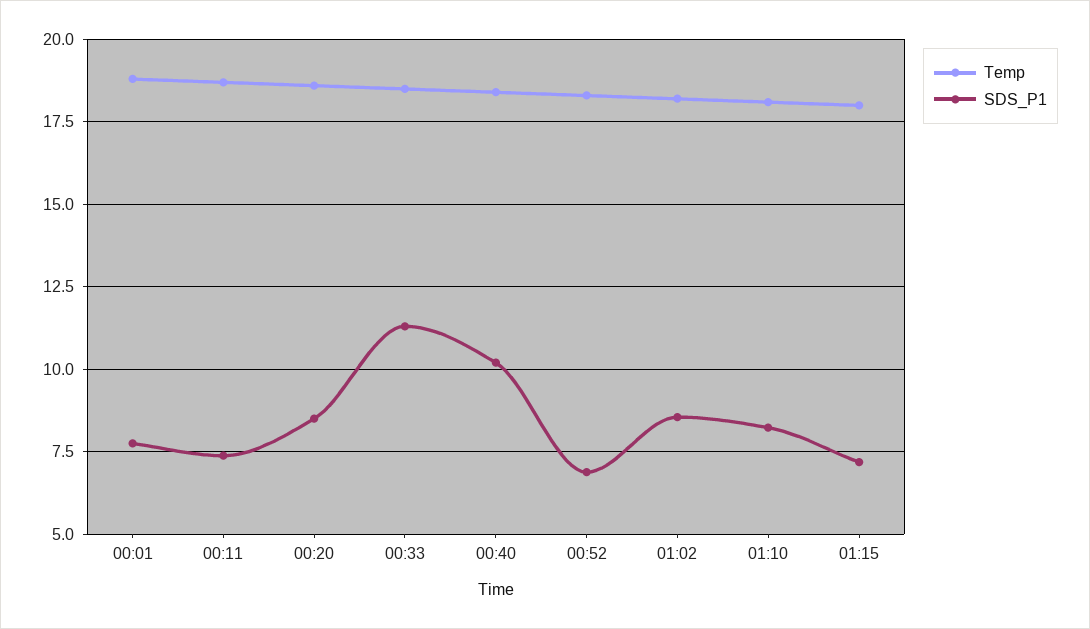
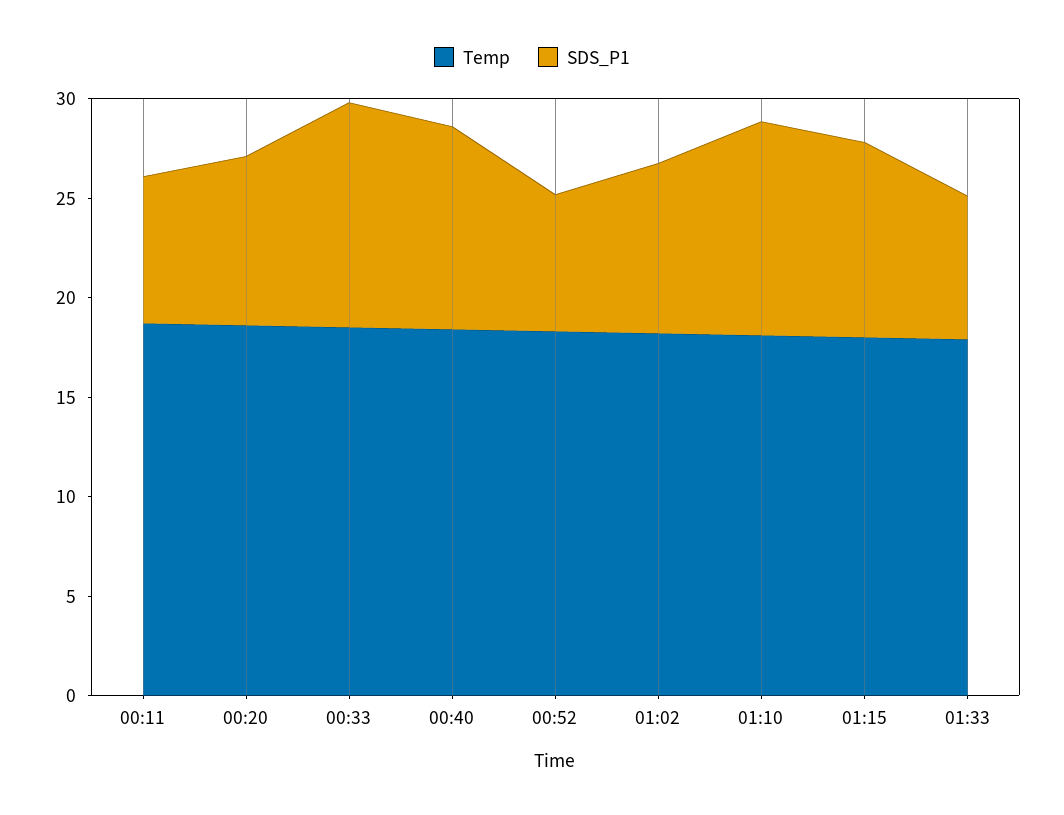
Temp, 00:01: 18.75 -> none
SDS_P1, 00:01: 7.75 -> none
SDS_P1, 01:10: 8.25 -> 11
SDS_P1, 01:15: 7.25 -> 10
Temp, 01:33: none -> 18
SDS_P1, 01:33: none -> 7

